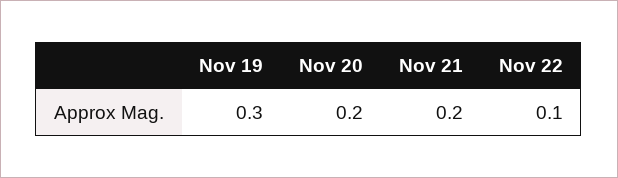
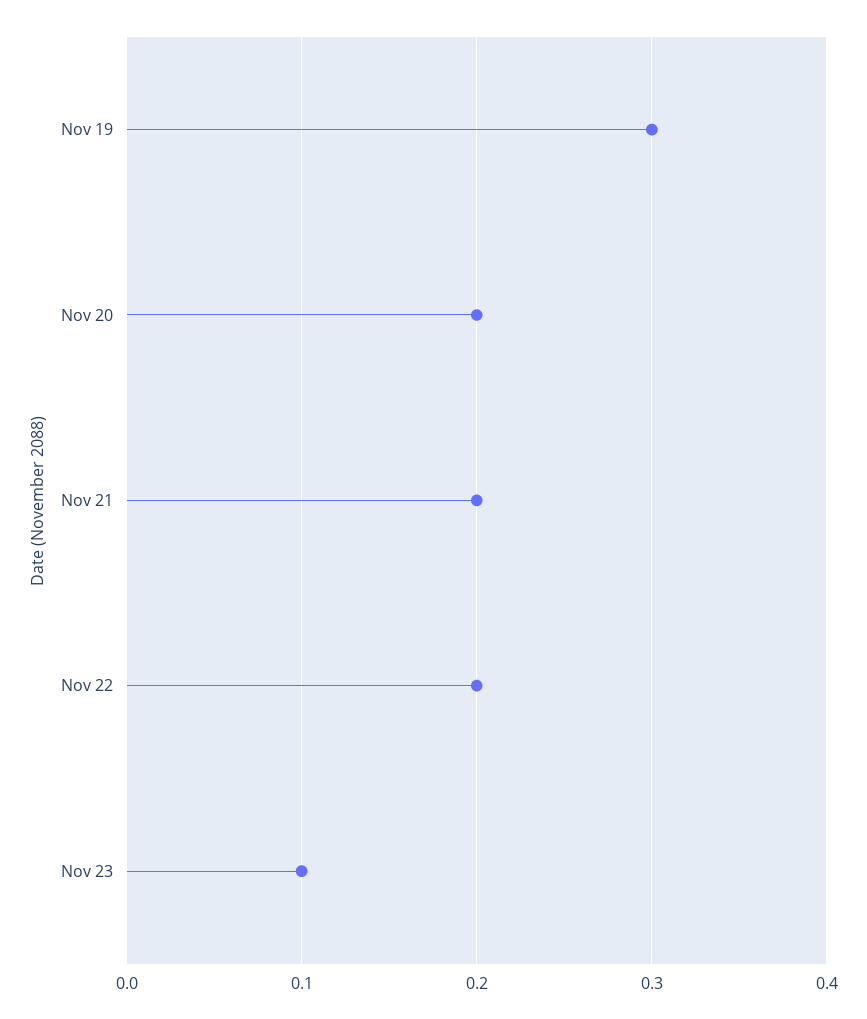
Nov 22: 0.1 -> 0.2
Nov 23: none -> 0.1

